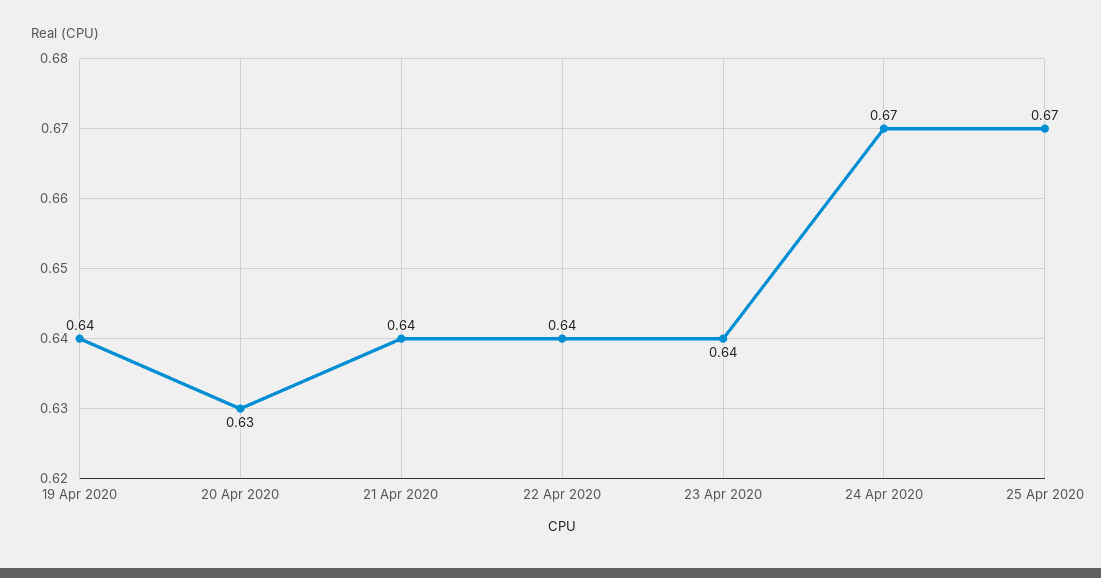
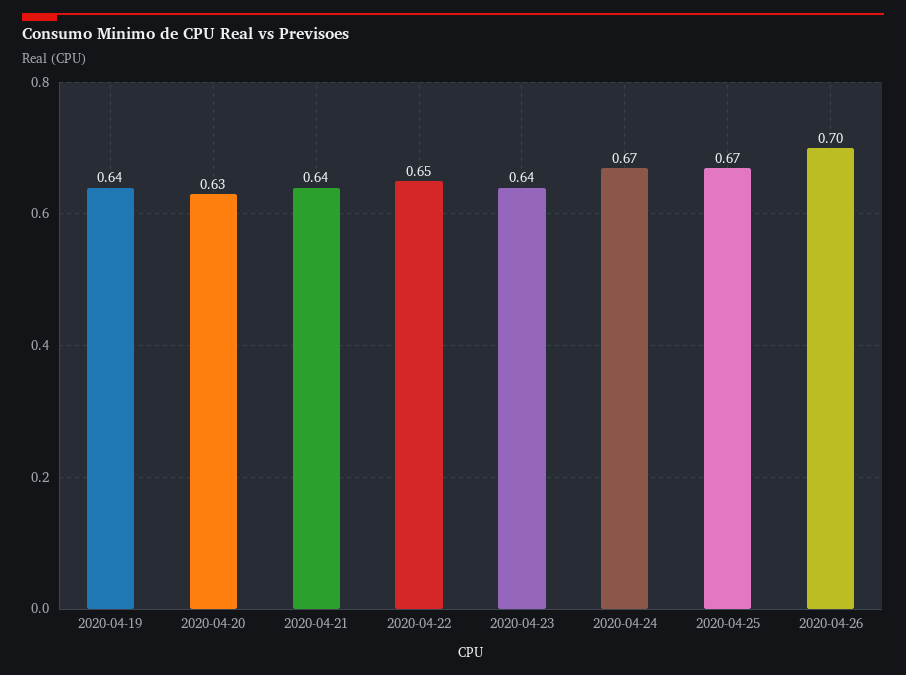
22 Apr 2020: 0.64 -> 0.65
2020-04-26: none -> 0.7

